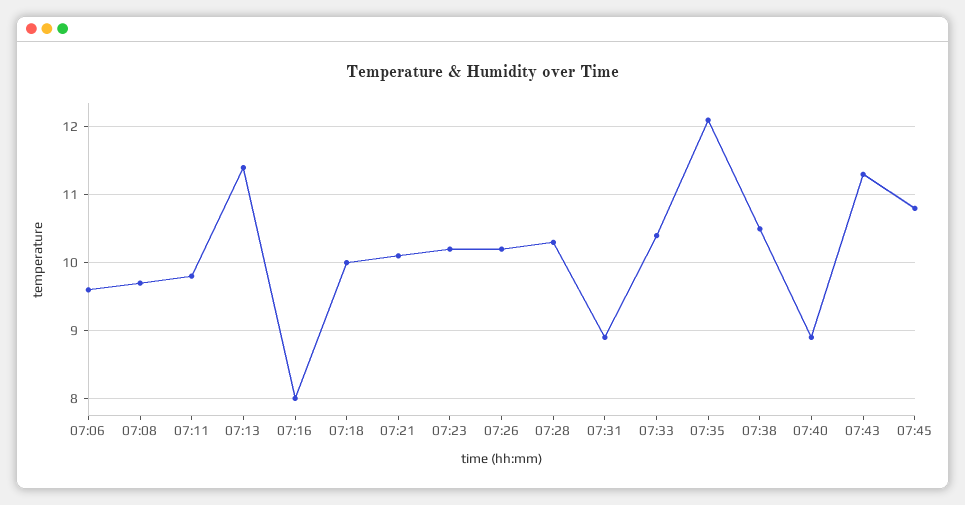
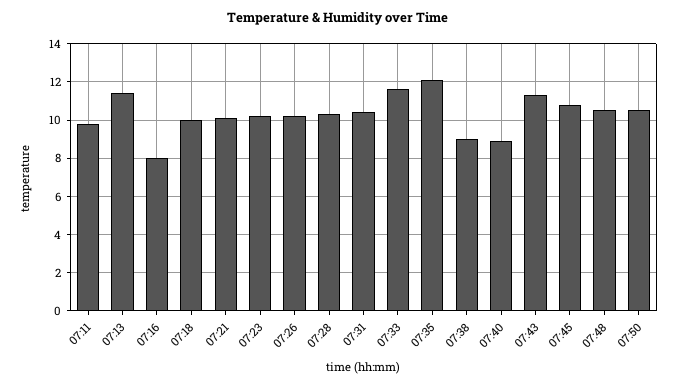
07:06: 9.6 -> none
07:08: 9.7 -> none
07:31: 8.9 -> 10.5
07:33: 10.4 -> 11.5
07:38: 10.5 -> 9
07:48: none -> 10.5
07:50: none -> 10.5

